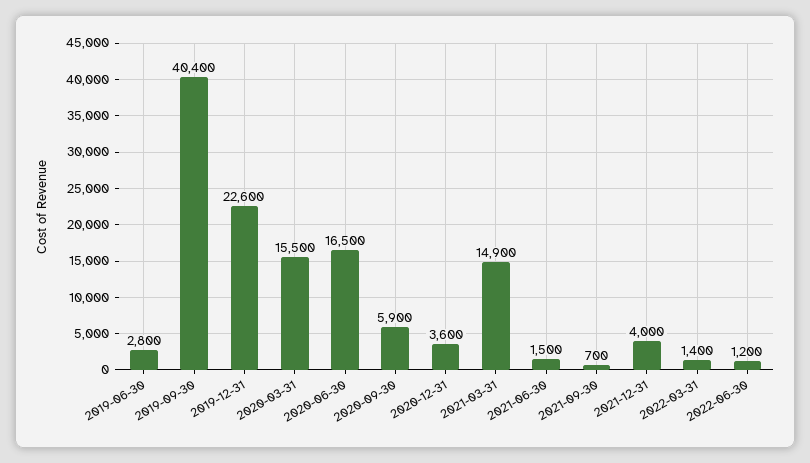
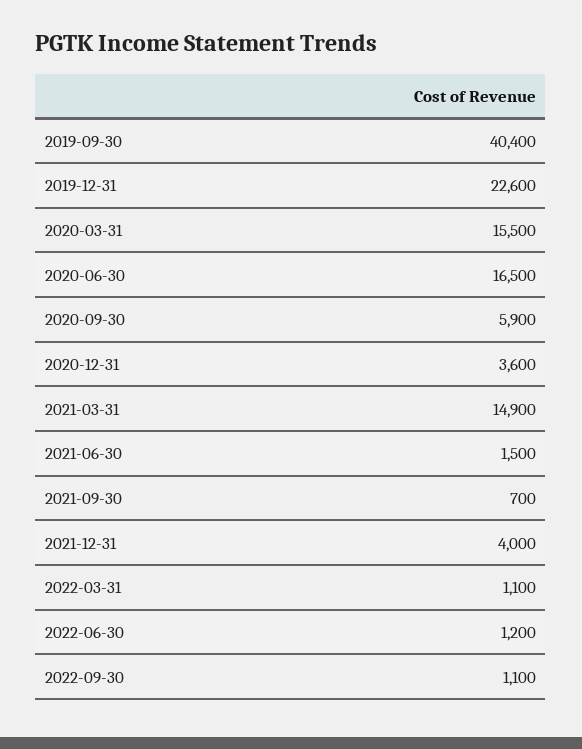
2019-06-30: 2800 -> none
2022-03-31: 1400 -> 1100
2022-09-30: none -> 1100

